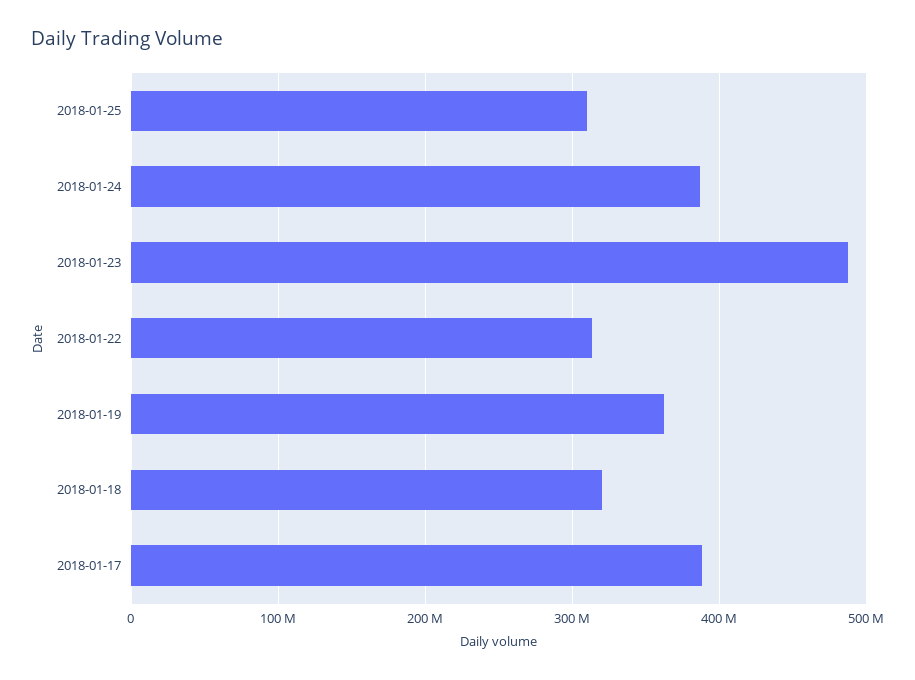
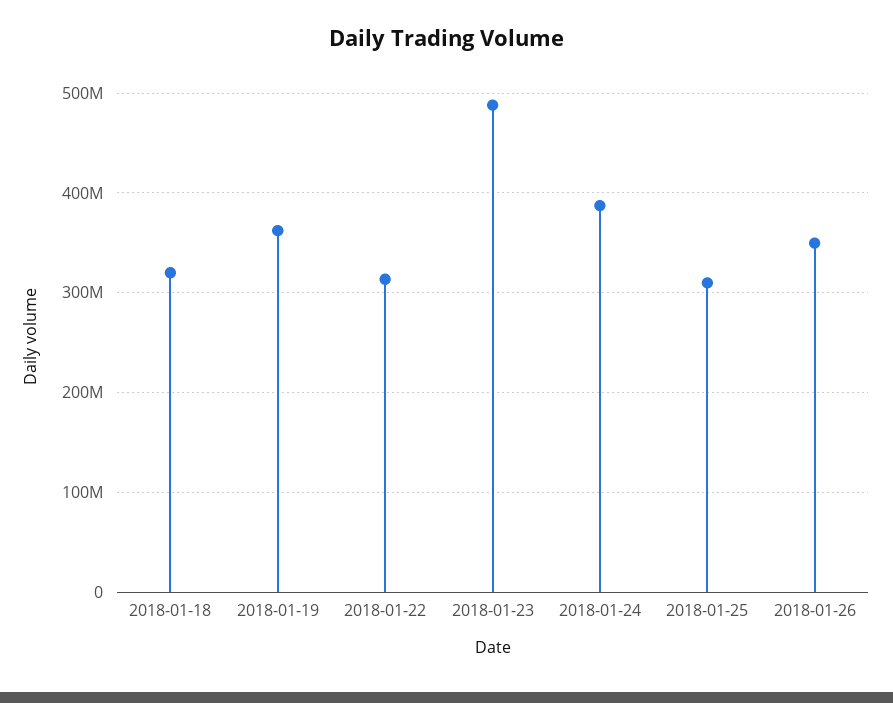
2018-01-17: 390000000 -> none
2018-01-26: none -> 350000000

